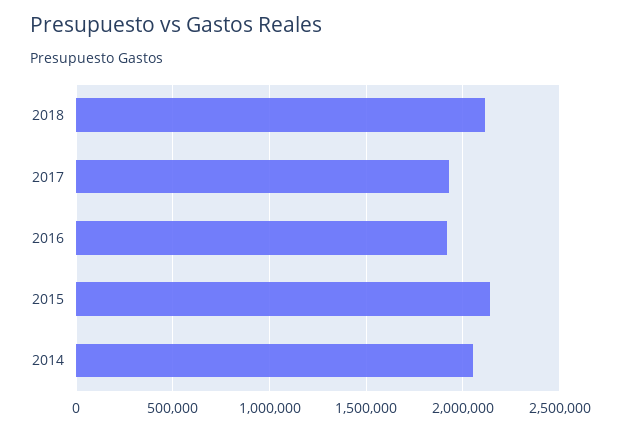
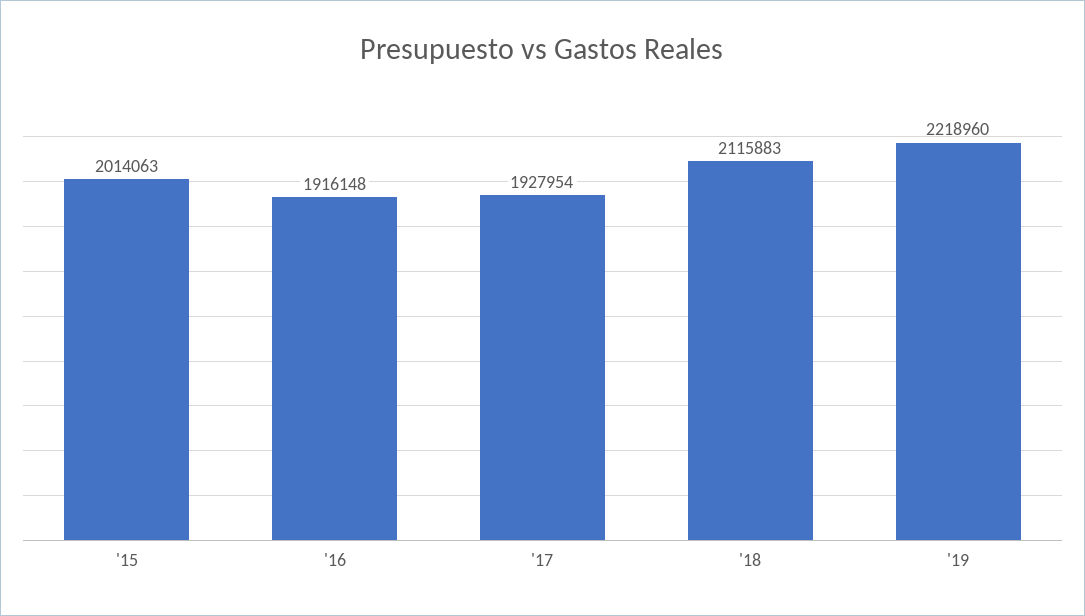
2015: 2150000 -> 2014063
2014: 2050000 -> none
'19: none -> 2218960

